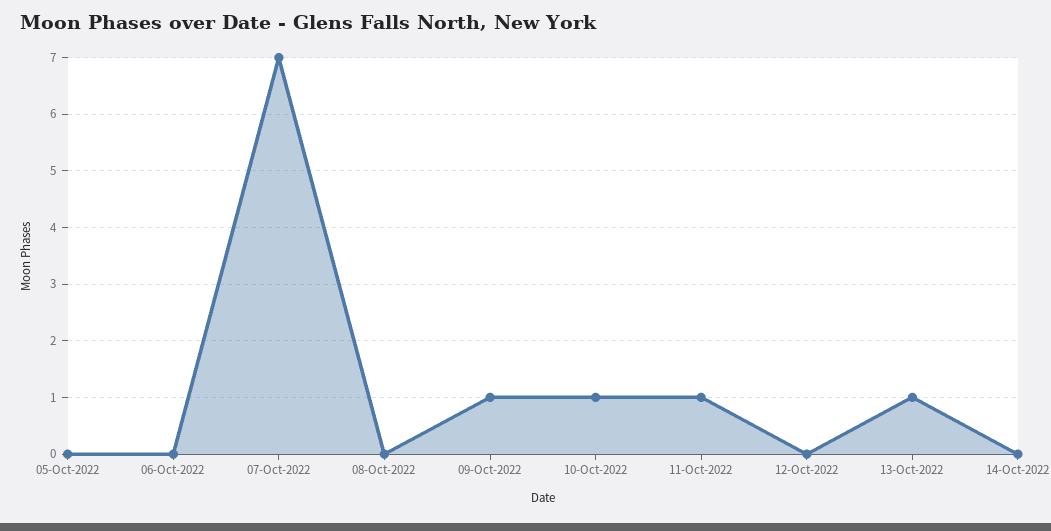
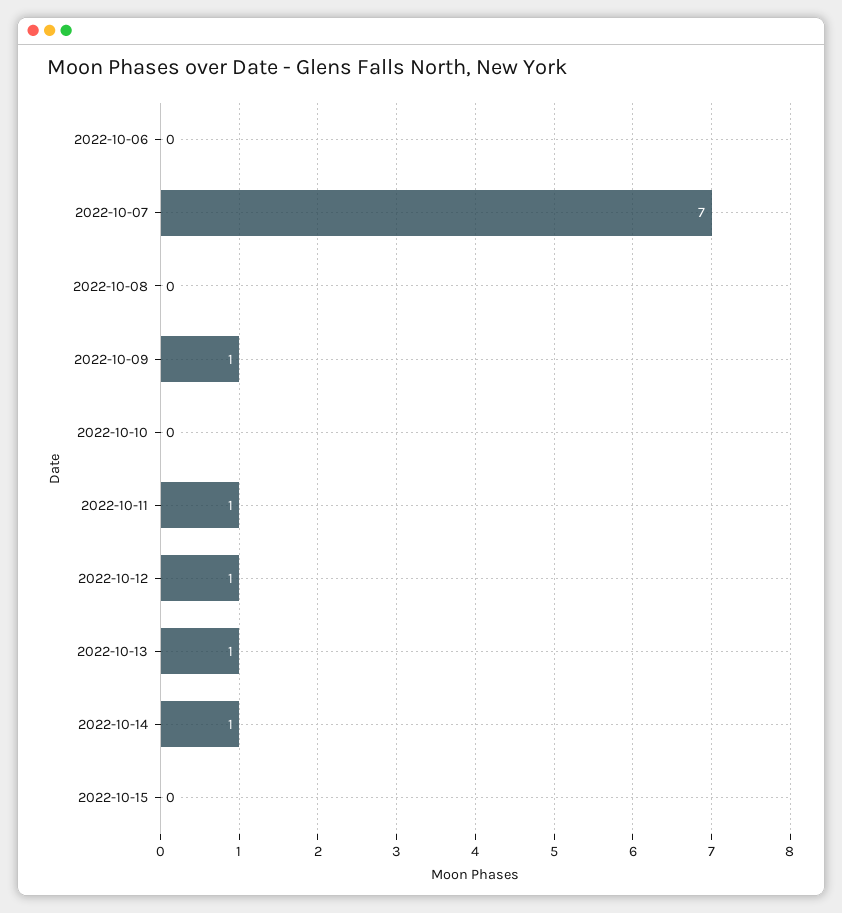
05-Oct-2022: 0 -> none
10-Oct-2022: 1 -> 0
12-Oct-2022: 0 -> 1
14-Oct-2022: 0 -> 1
2022-10-15: none -> 0

